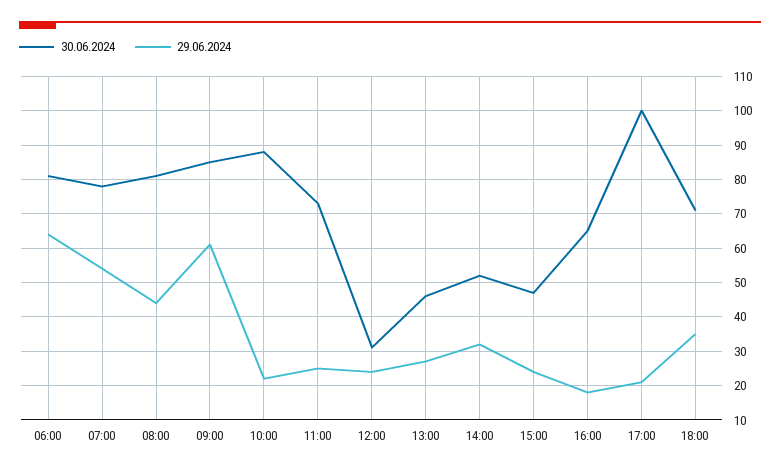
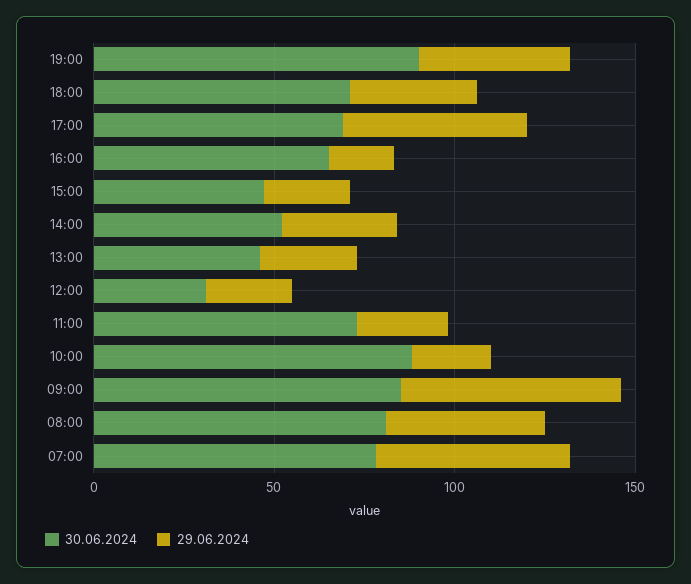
30.06.2024, 06:00: 80 -> none
29.06.2024, 06:00: 65 -> none
30.06.2024, 17:00: 100 -> 70
29.06.2024, 17:00: 20 -> 50
30.06.2024, 19:00: none -> 90
29.06.2024, 19:00: none -> 40

